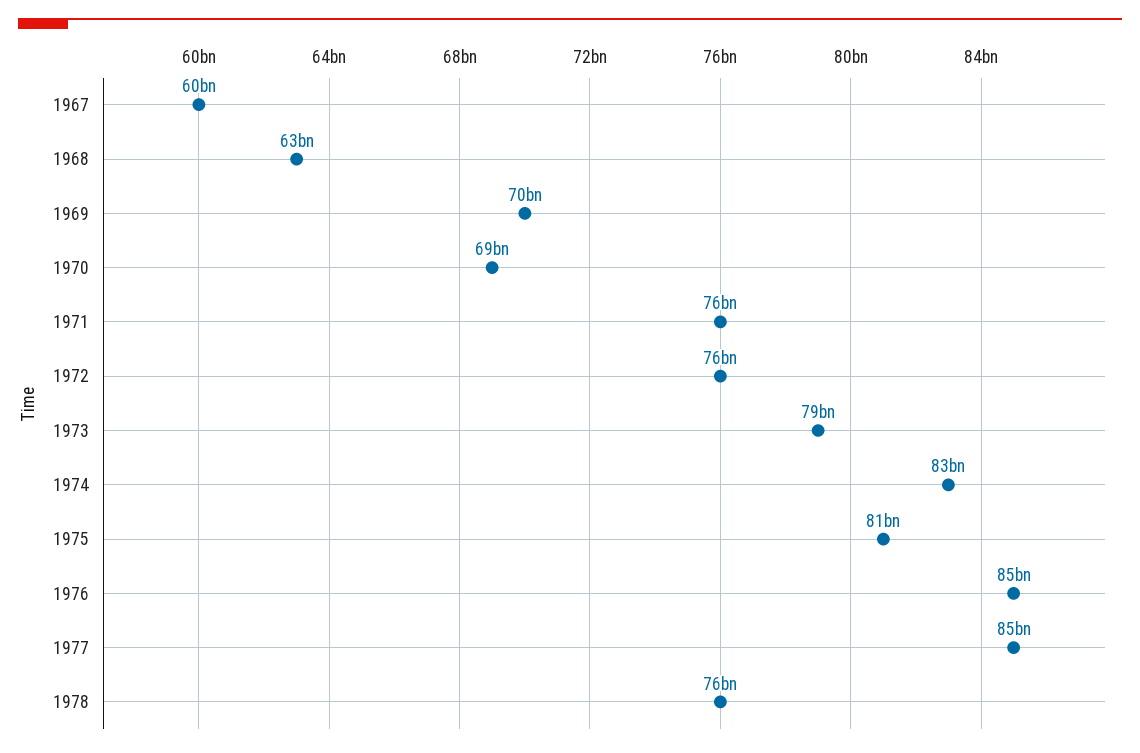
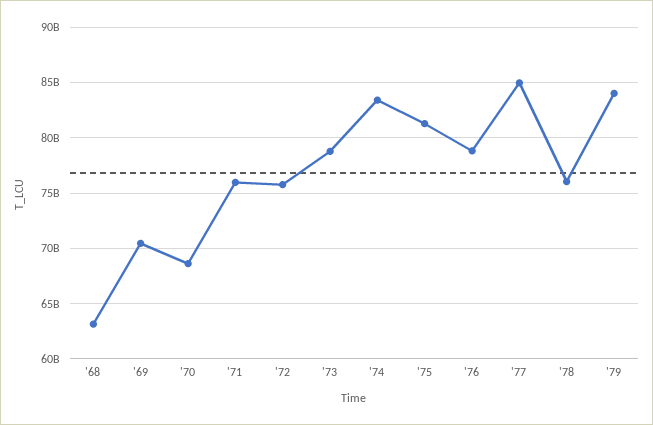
1967: 60000000000 -> none
1976: 85000000000 -> 79000000000
'79: none -> 84000000000

